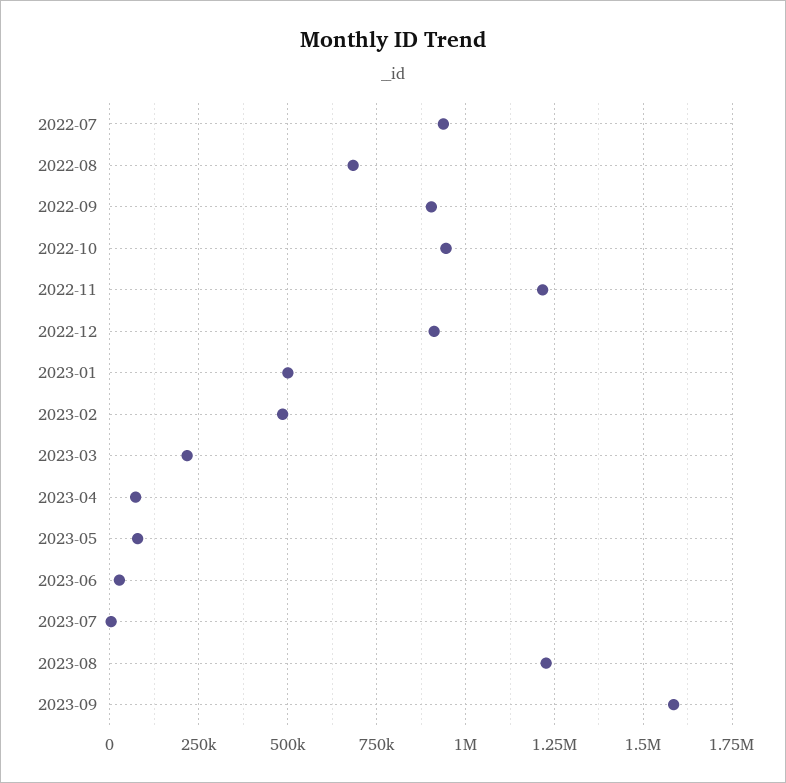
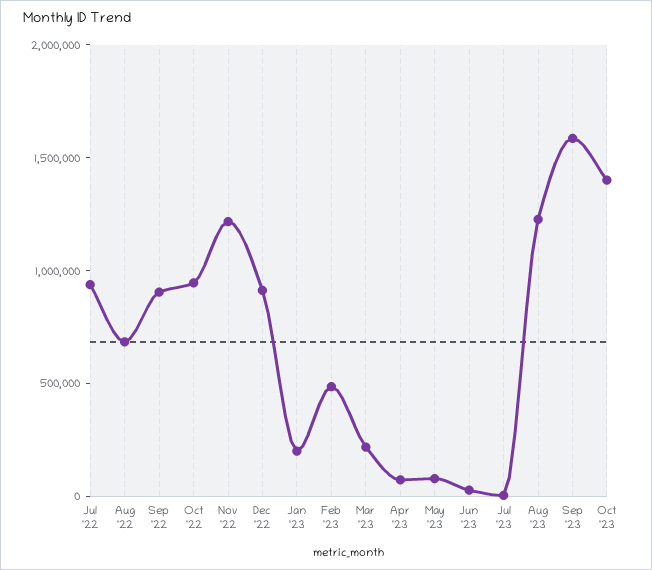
2023-01: 500000 -> 200000
Oct '23: none -> 1400000

